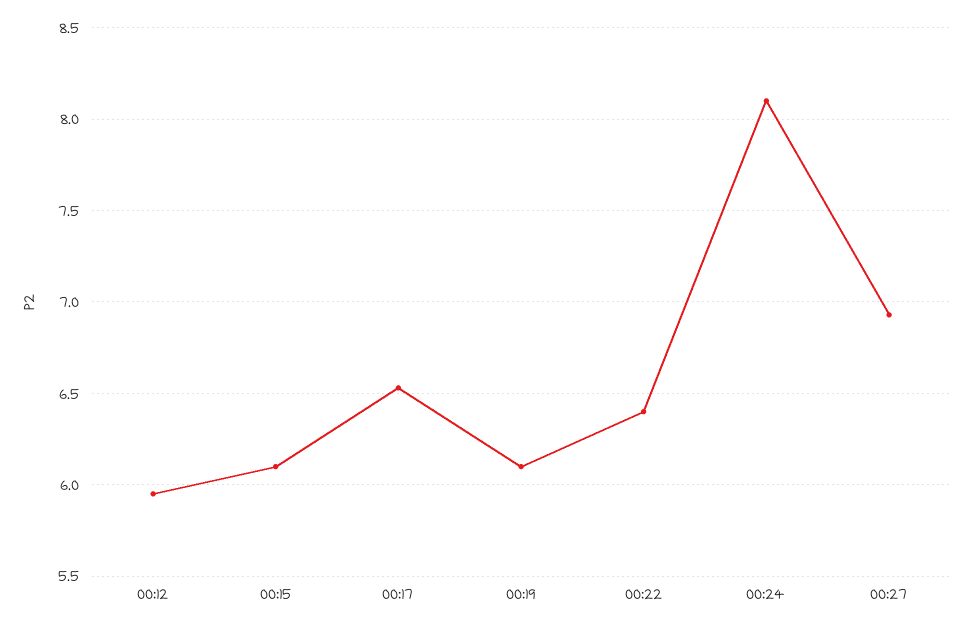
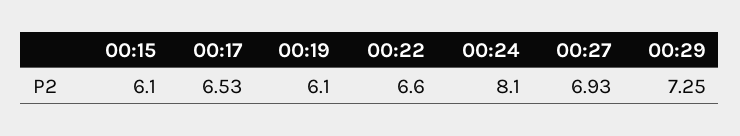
00:12: 5.95 -> none
00:22: 6.4 -> 6.6
00:29: none -> 7.25

